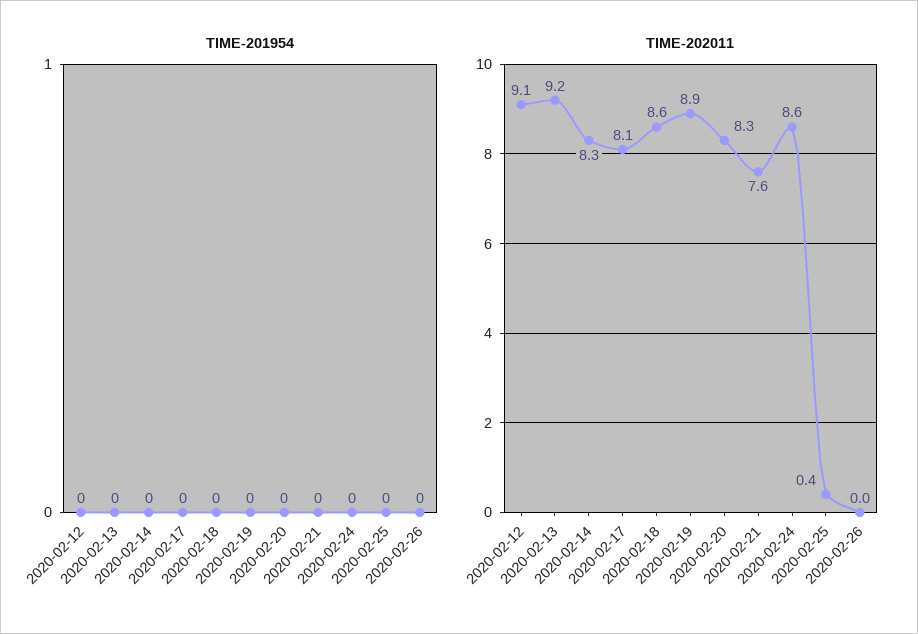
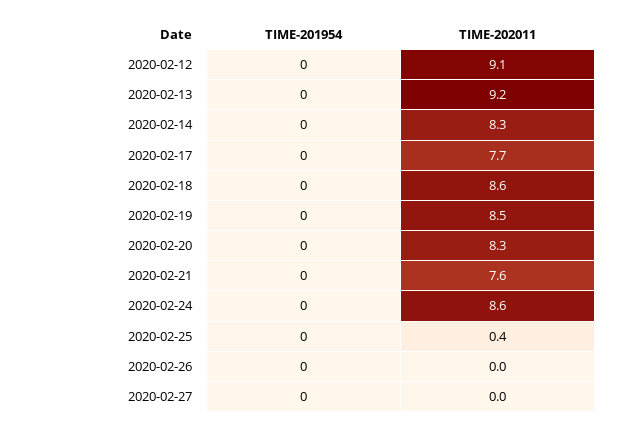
TIME-202011, 2020-02-17: 8.1 -> 7.7
TIME-202011, 2020-02-19: 8.9 -> 8.5
TIME-201954, 2020-02-27: none -> 0
TIME-202011, 2020-02-27: none -> 0

